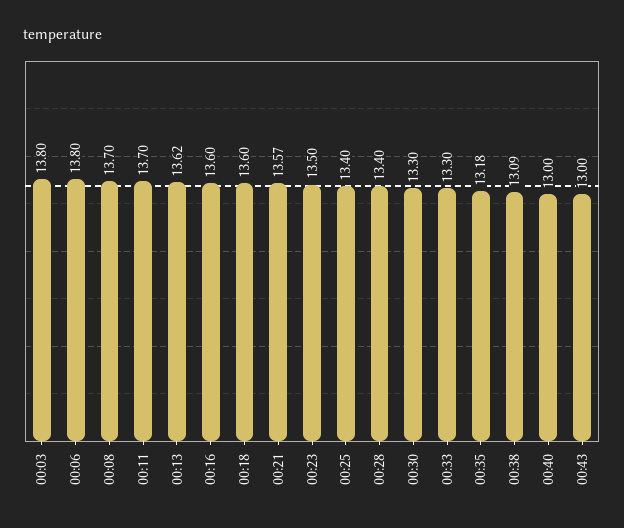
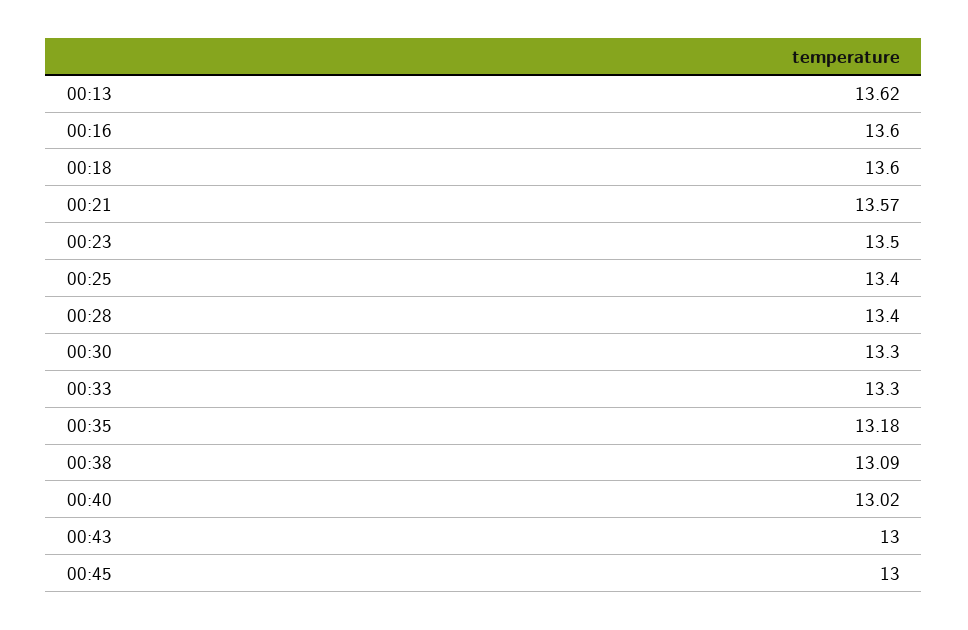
00:03: 13.8 -> none
00:06: 13.8 -> none
00:08: 13.7 -> none
00:11: 13.7 -> none
00:40: 13 -> 13.02
00:45: none -> 13

